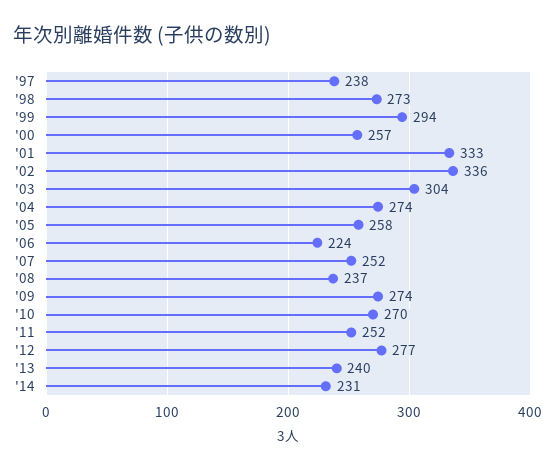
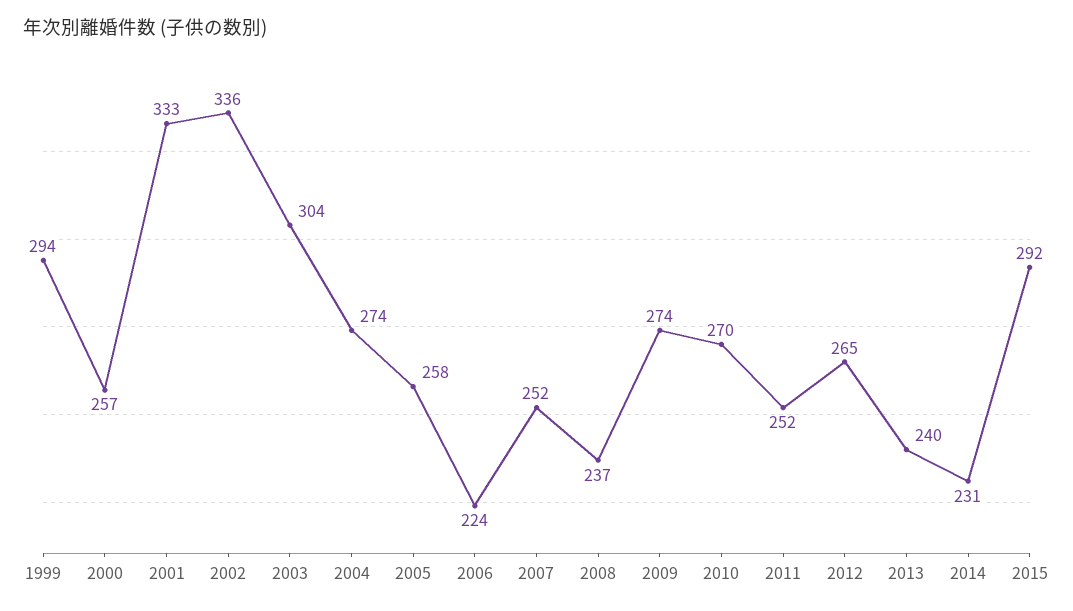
'97: 238 -> none
'98: 273 -> none
'12: 277 -> 265
2015: none -> 292

